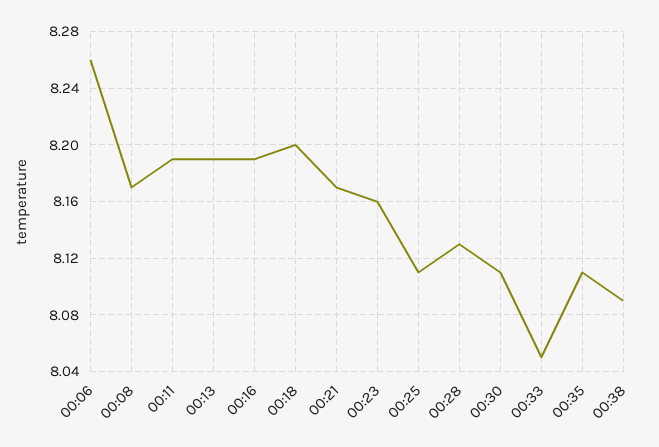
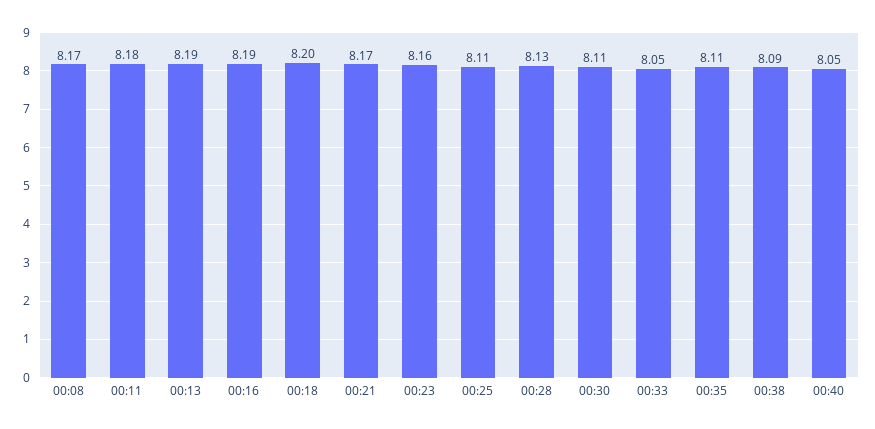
00:06: 8.26 -> none
00:11: 8.19 -> 8.18
00:40: none -> 8.05

